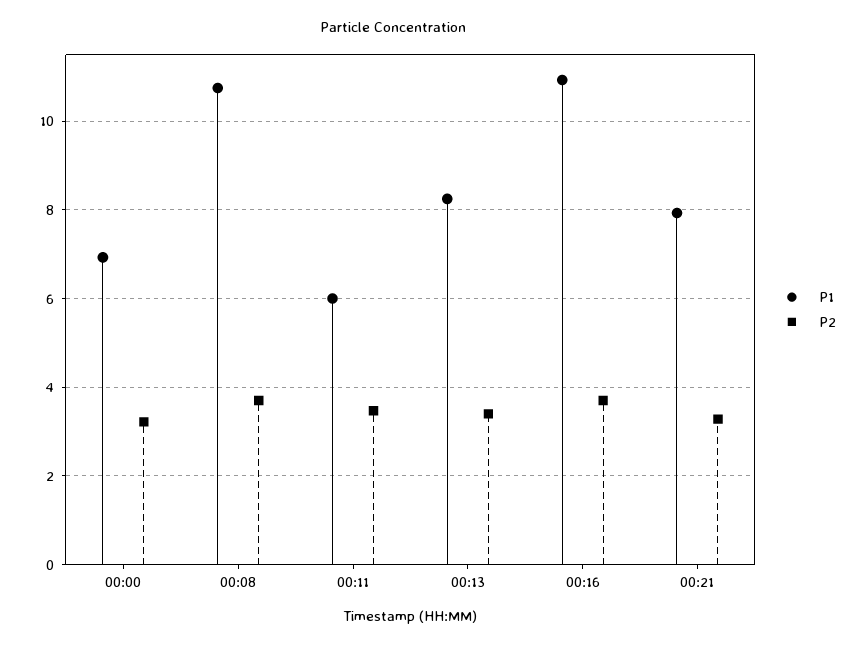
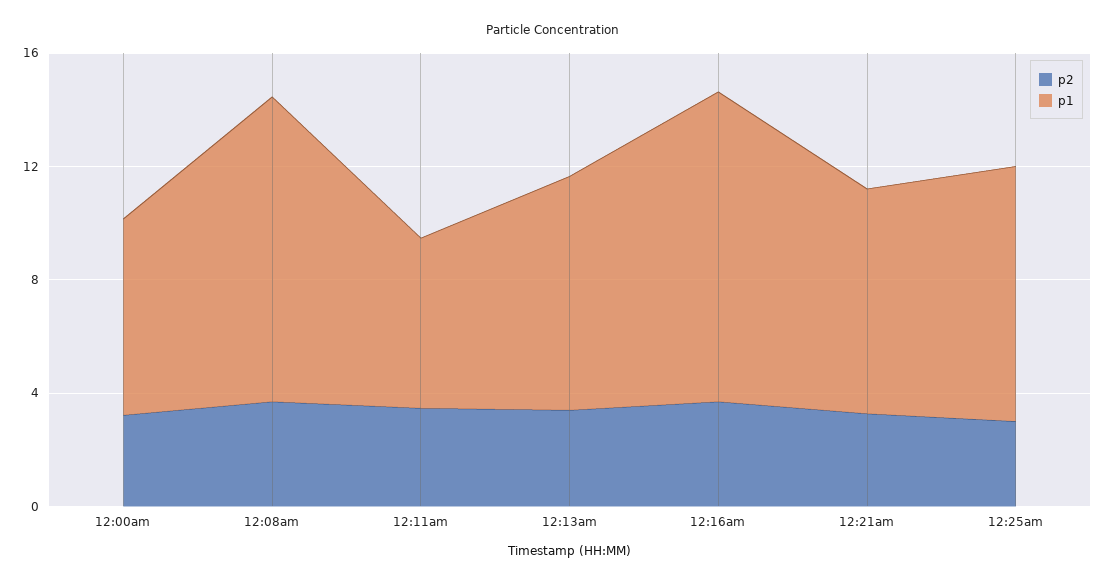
P2, 12:25am: none -> 3
P1, 12:25am: none -> 9

